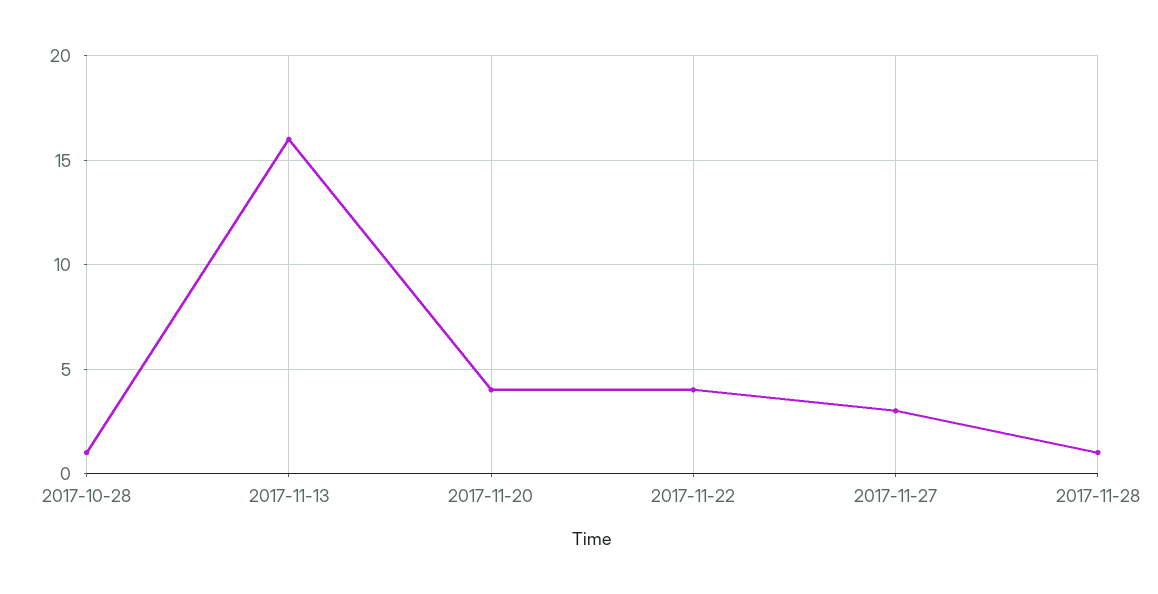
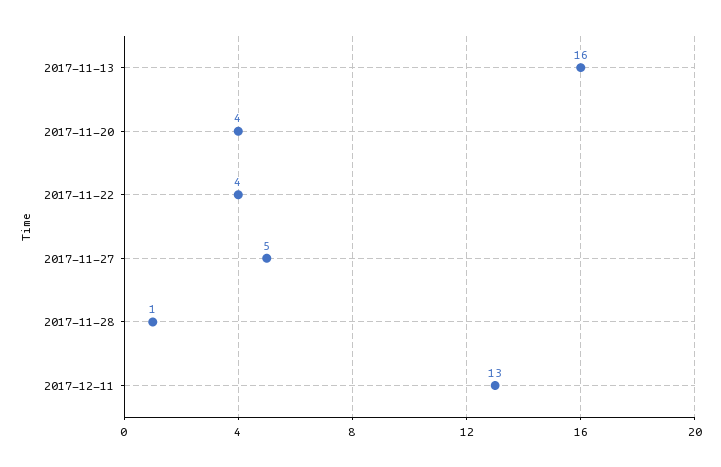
2017-10-28: 1 -> none
2017-11-27: 3 -> 5
2017-12-11: none -> 13

